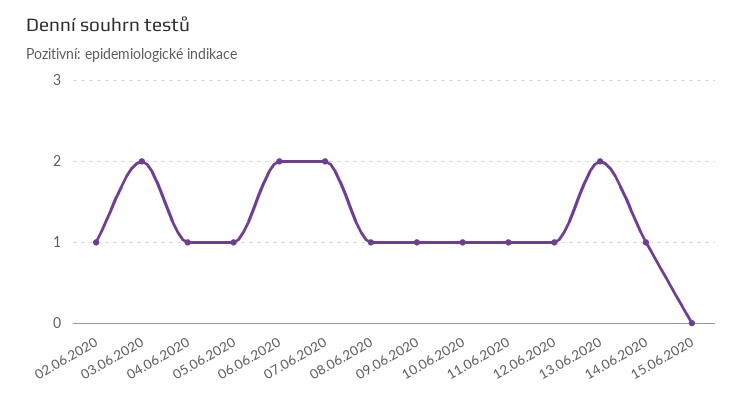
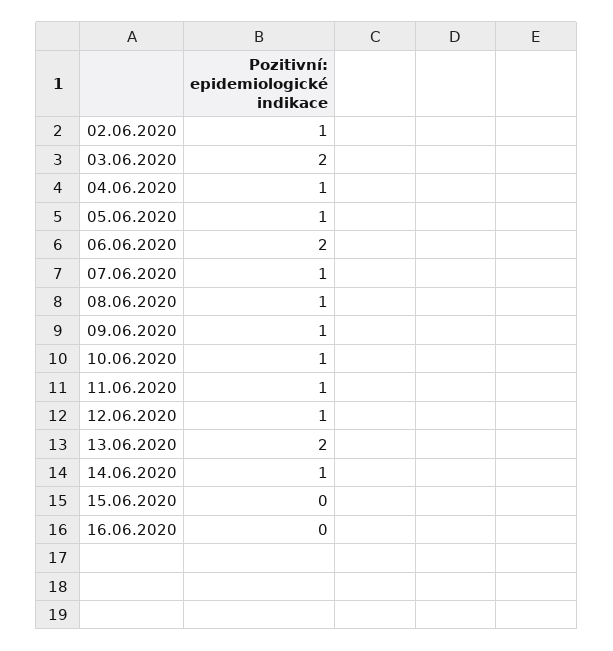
07.06.2020: 2 -> 1
16.06.2020: none -> 0

